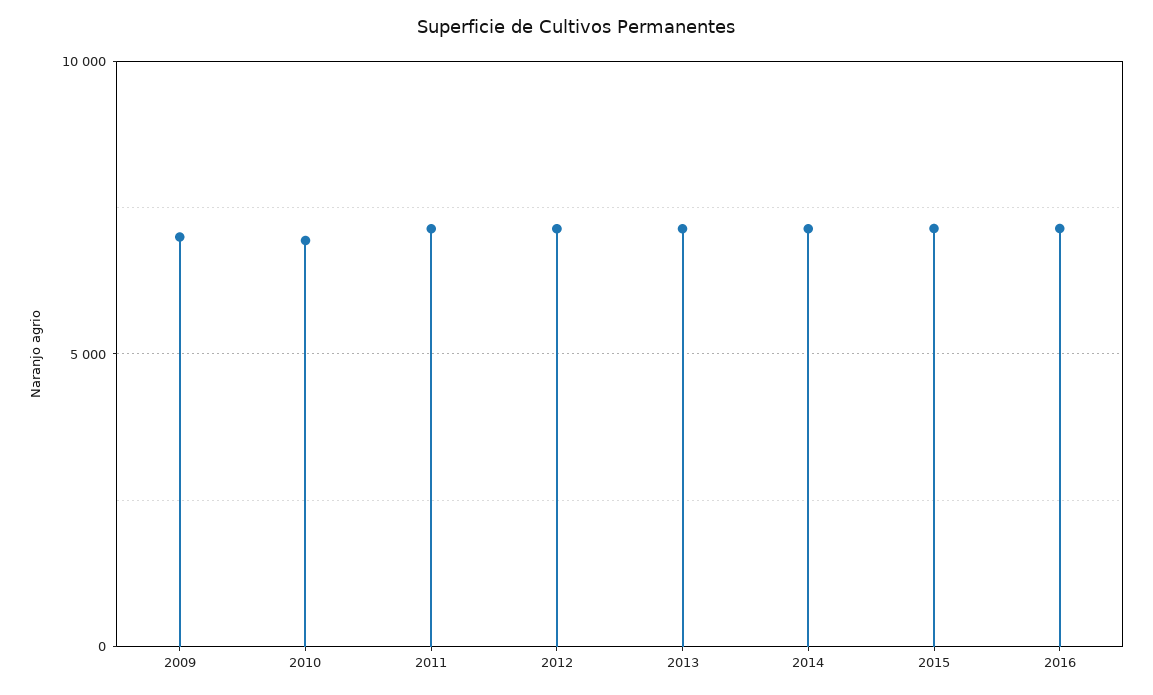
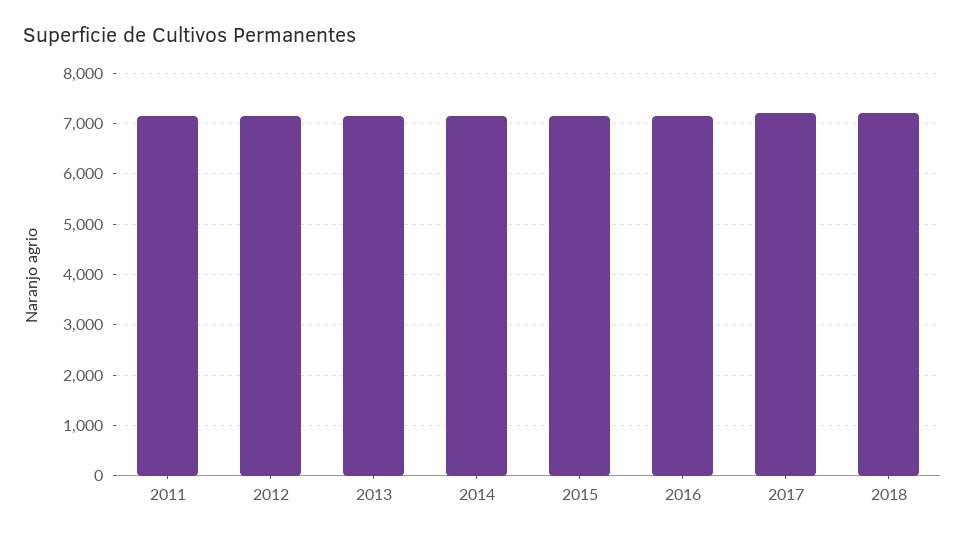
2009: 7000 -> none
2010: 7000 -> none
2017: none -> 7200
2018: none -> 7200

